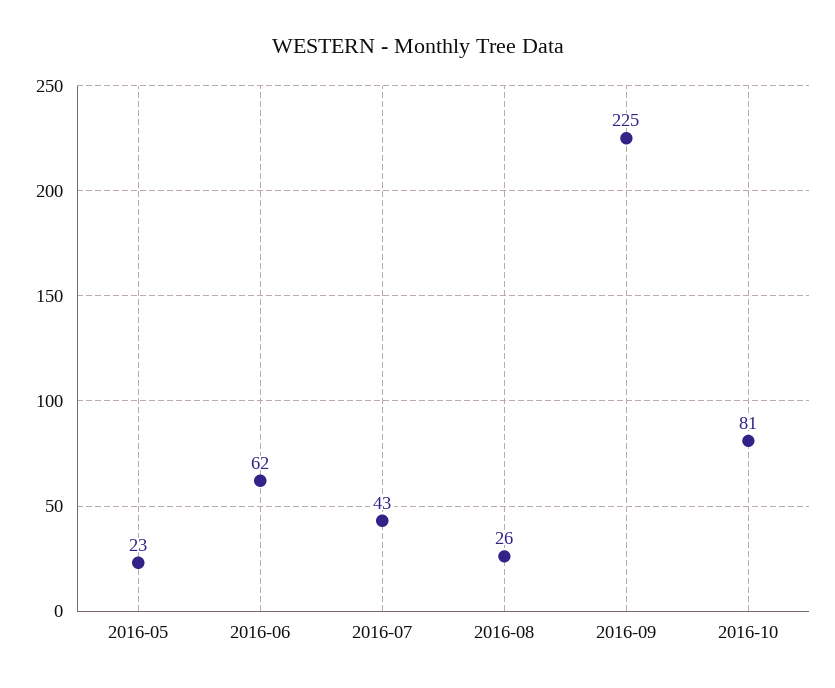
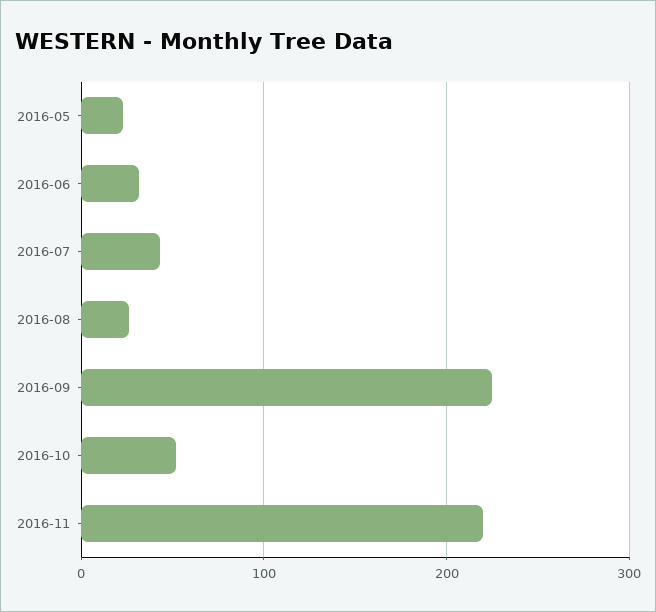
2016-06: 62 -> 30
2016-10: 81 -> 50
2016-11: none -> 220

